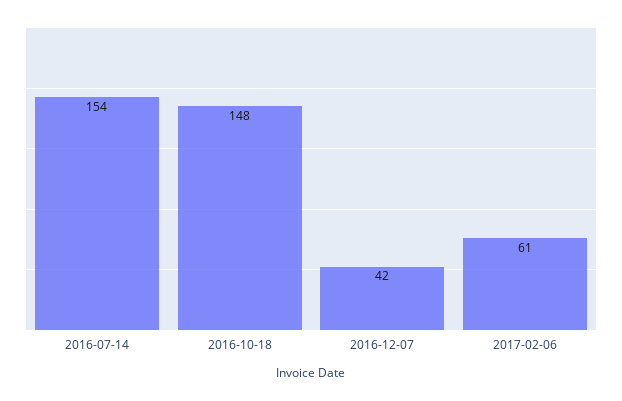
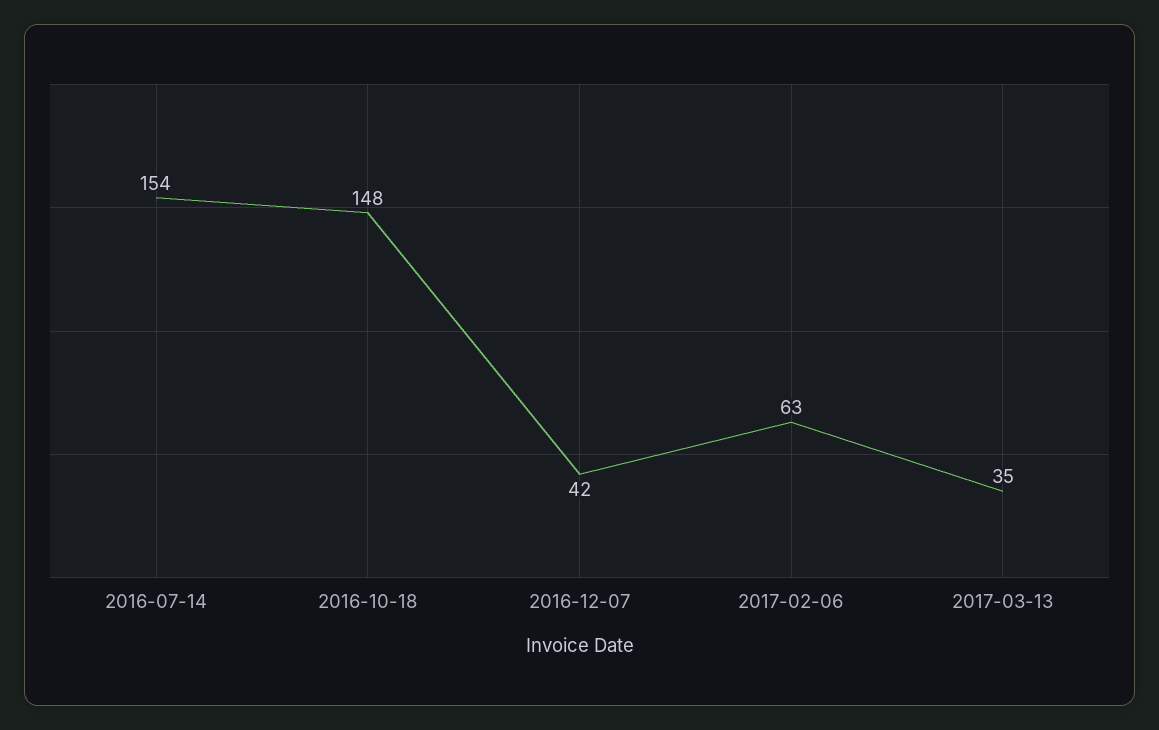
2017-02-06: 61 -> 63
2017-03-13: none -> 35

